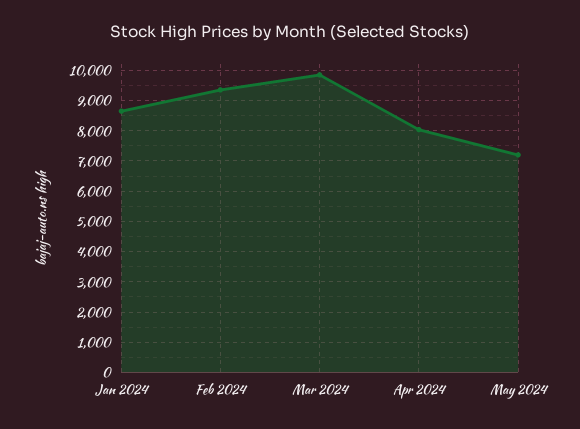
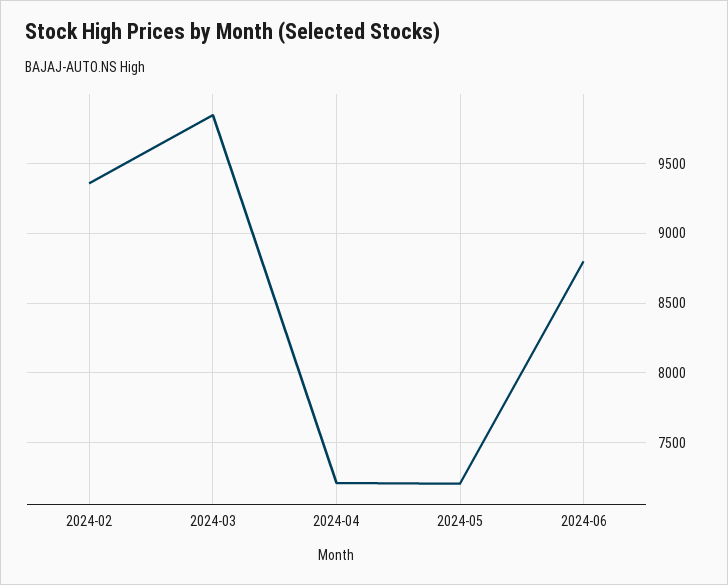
Jan 2024: 8600 -> none
Apr 2024: 8000 -> 7200
2024-06: none -> 8800

